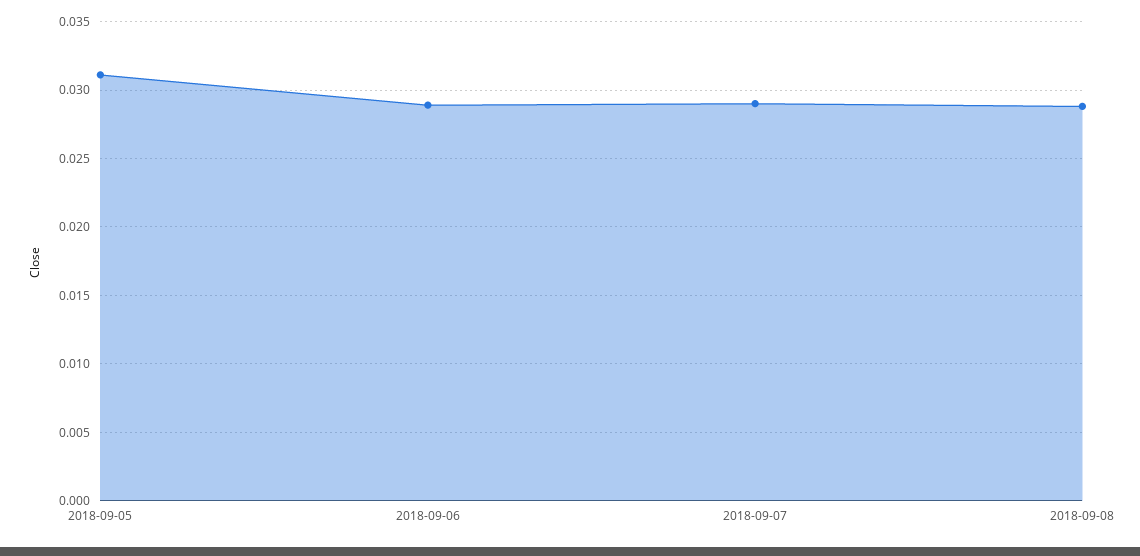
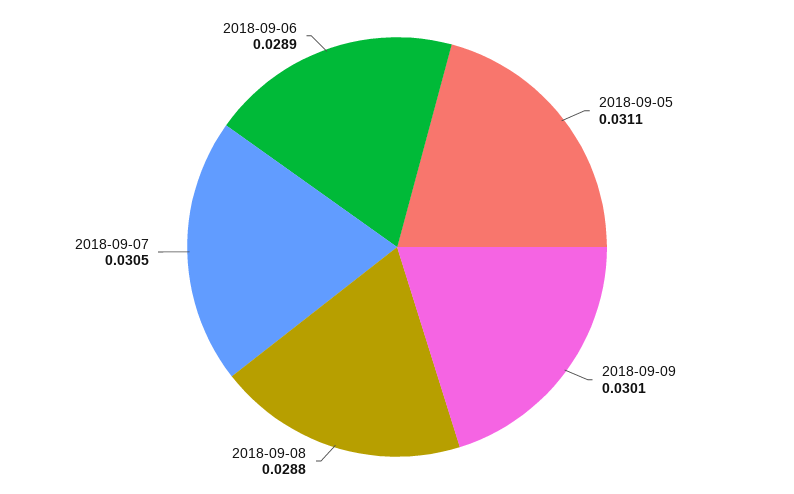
2018-09-07: 0.029 -> 0.0305
2018-09-09: none -> 0.0301

